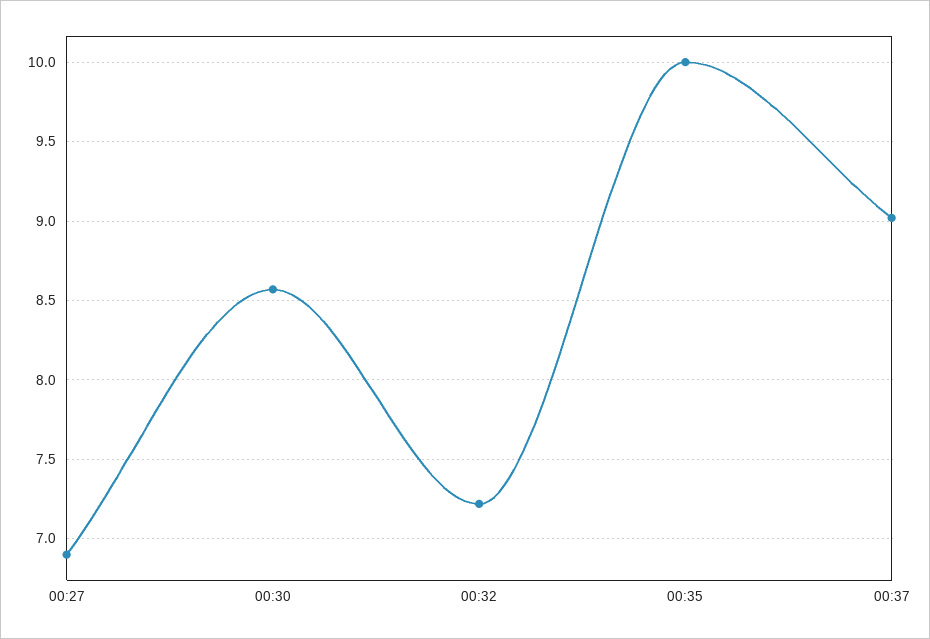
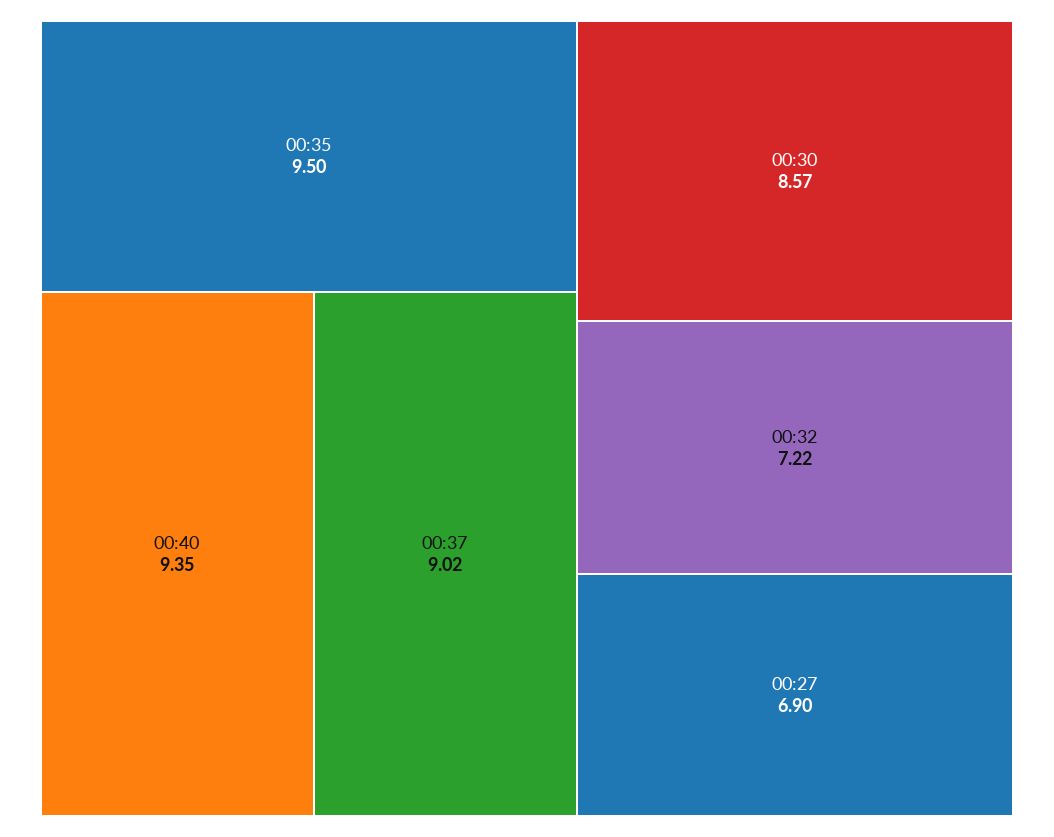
00:35: 10 -> 9.5
00:40: none -> 9.35

